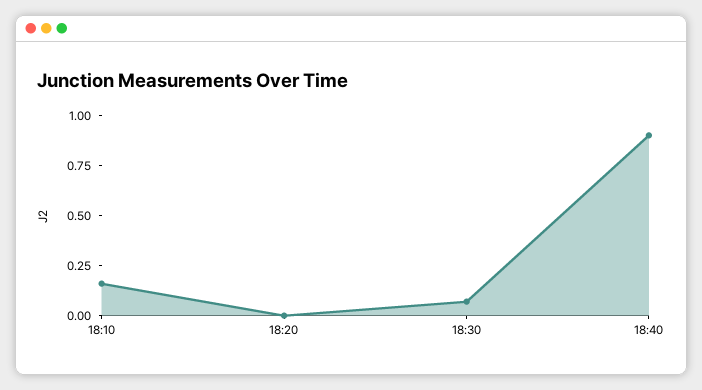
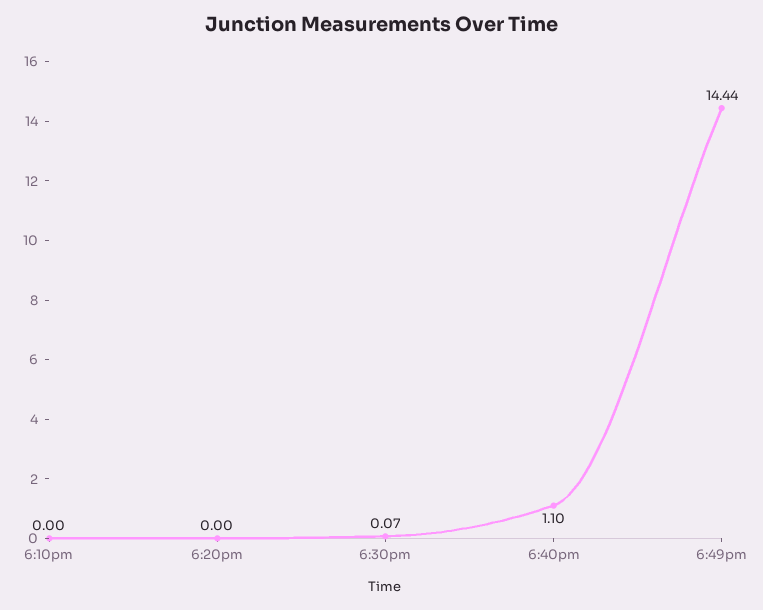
18:10: 0.15 -> 0
18:40: 0.9 -> 1.1
6:49pm: none -> 14.44

